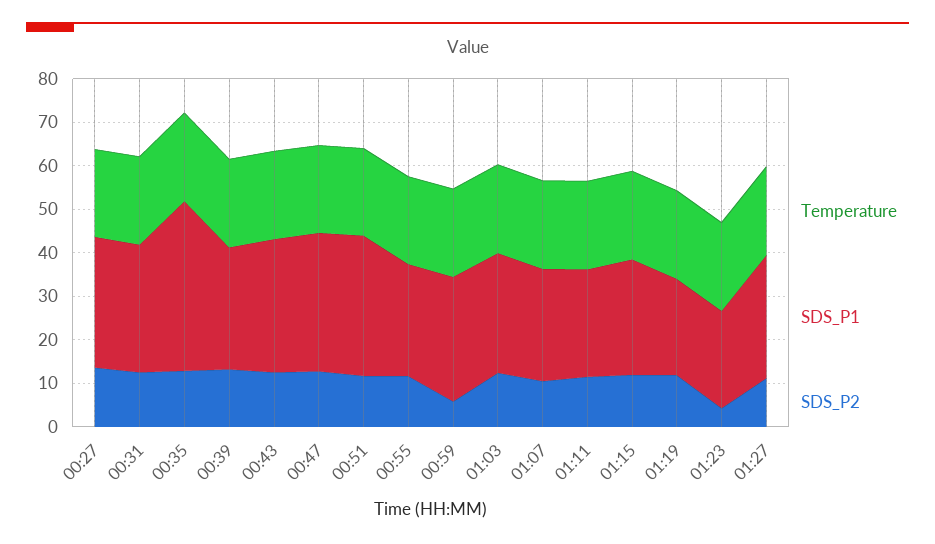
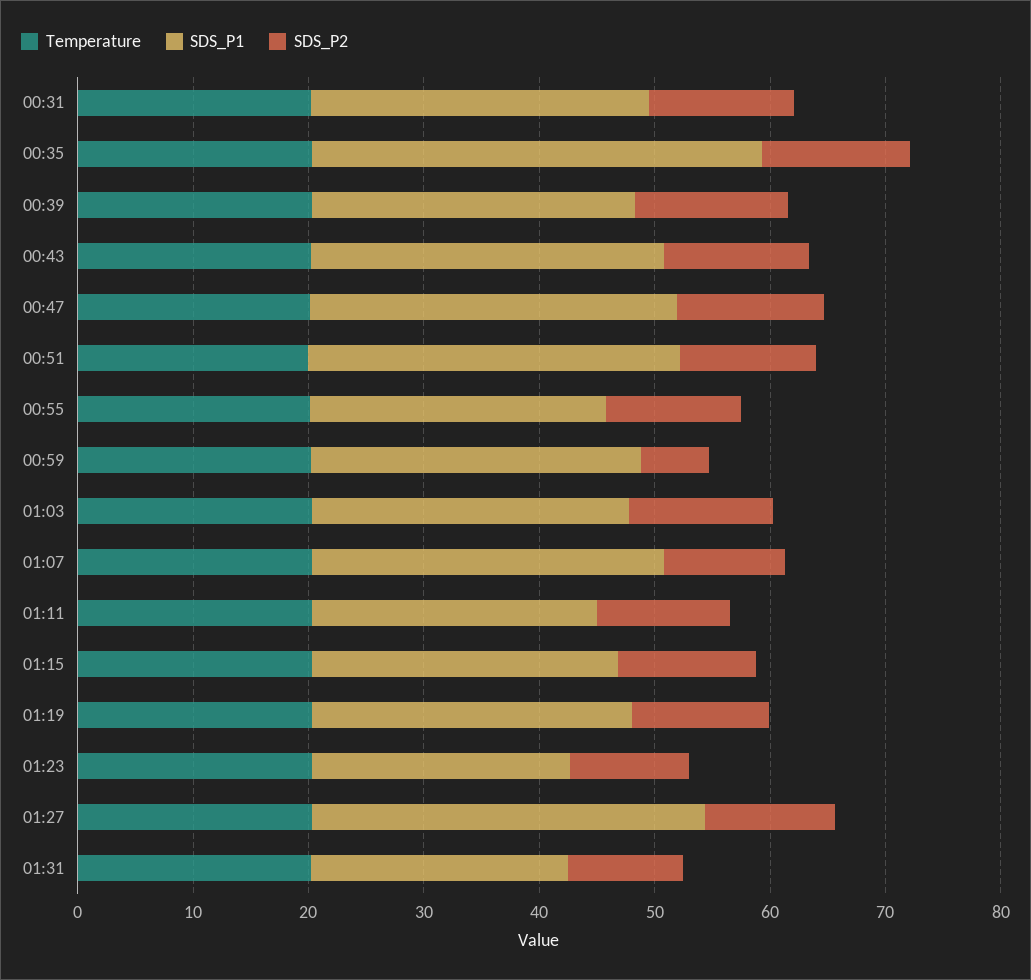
Temperature, 00:27: 20 -> none
SDS_P1, 00:27: 30 -> none
SDS_P2, 00:27: 14 -> none
SDS_P1, 01:07: 26 -> 30
SDS_P1, 01:19: 22 -> 28
SDS_P2, 01:23: 4 -> 10
SDS_P1, 01:27: 28 -> 34
Temperature, 01:31: none -> 20
SDS_P1, 01:31: none -> 22
SDS_P2, 01:31: none -> 10

